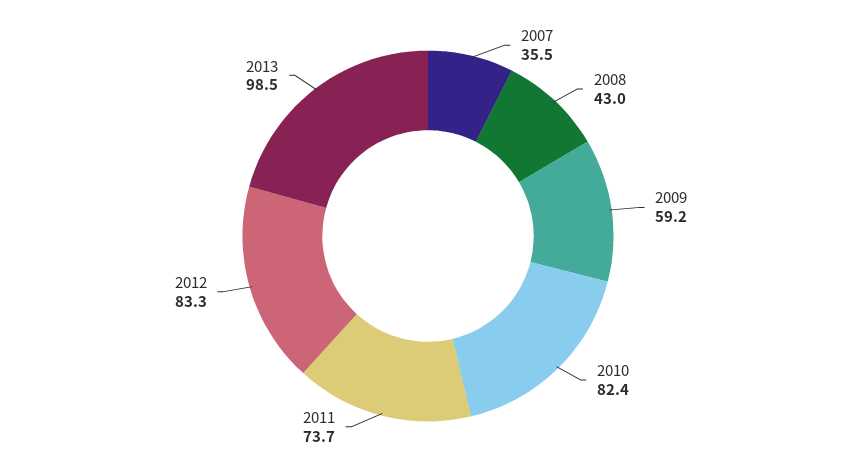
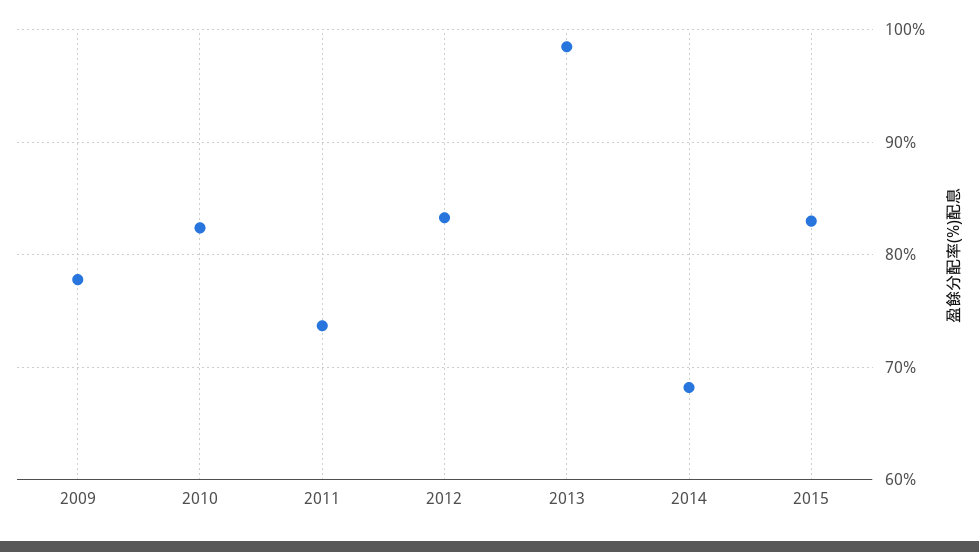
2007: 35.5 -> none
2008: 43 -> none
2009: 59.2 -> 78
2014: none -> 68
2015: none -> 83

